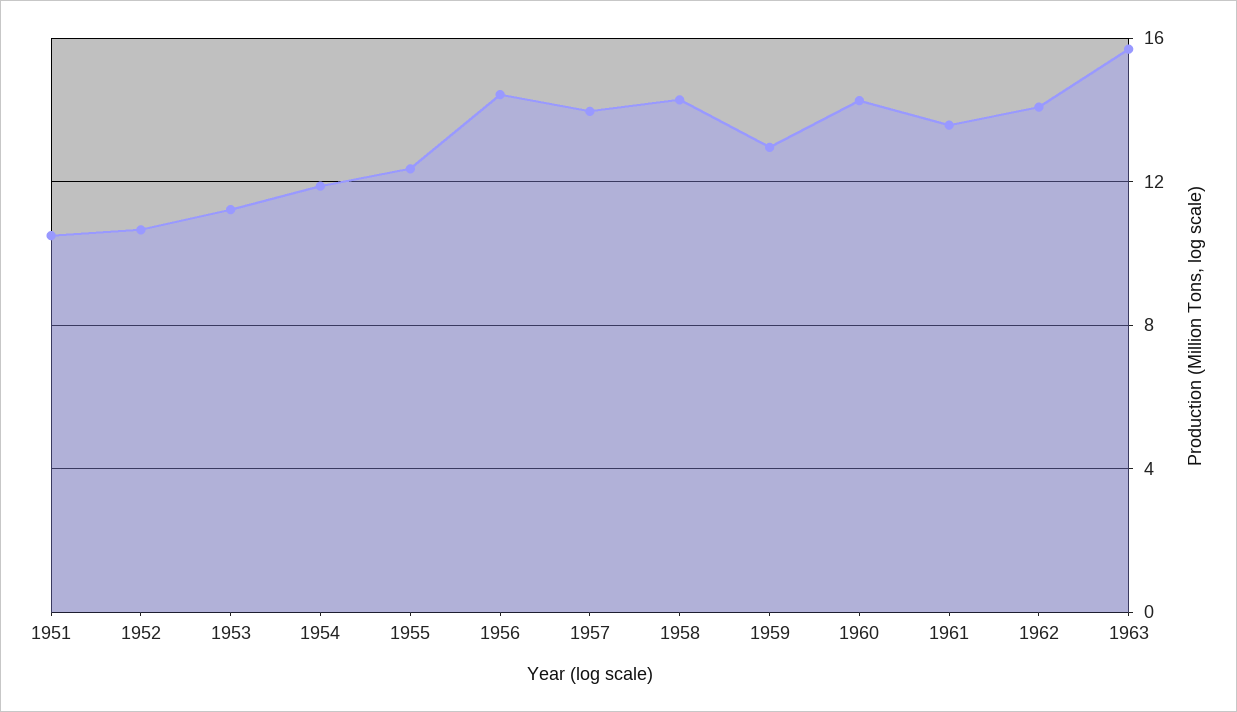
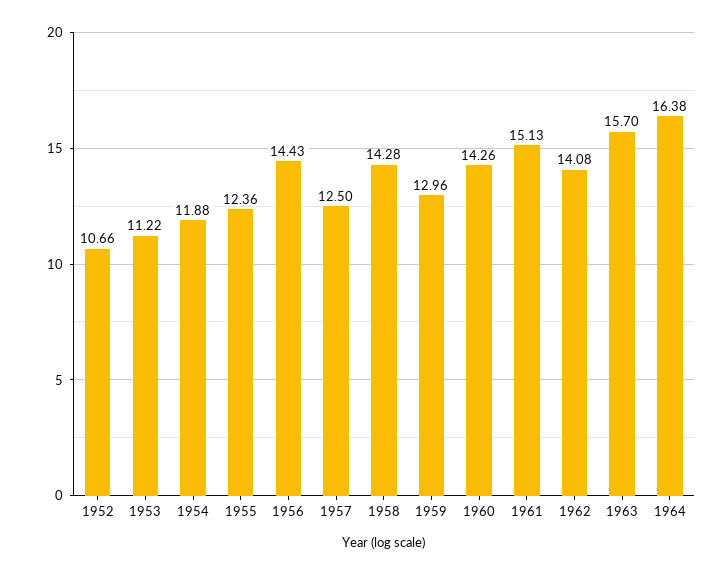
1951: 10.5 -> none
1957: 14 -> 12.5
1961: 13.5 -> 15.13
1964: none -> 16.38

